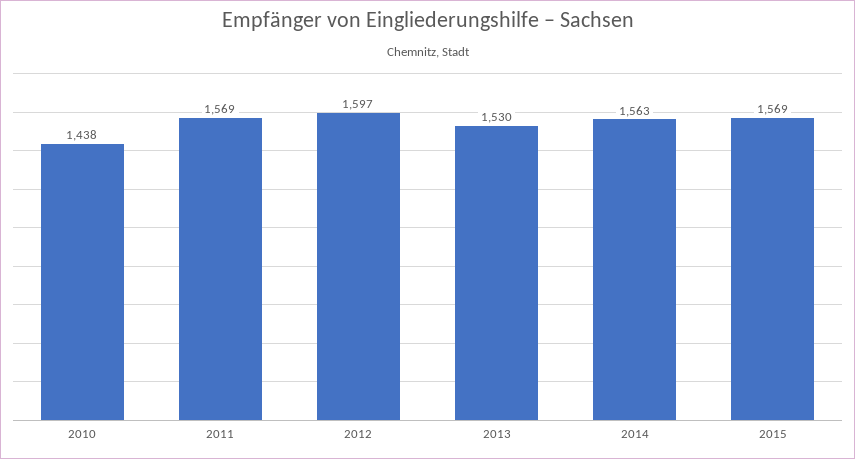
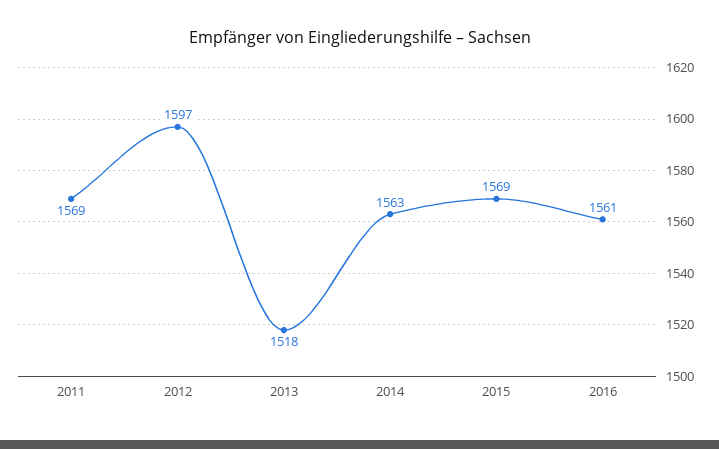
2010: 1438 -> none
2013: 1530 -> 1518
2016: none -> 1561

